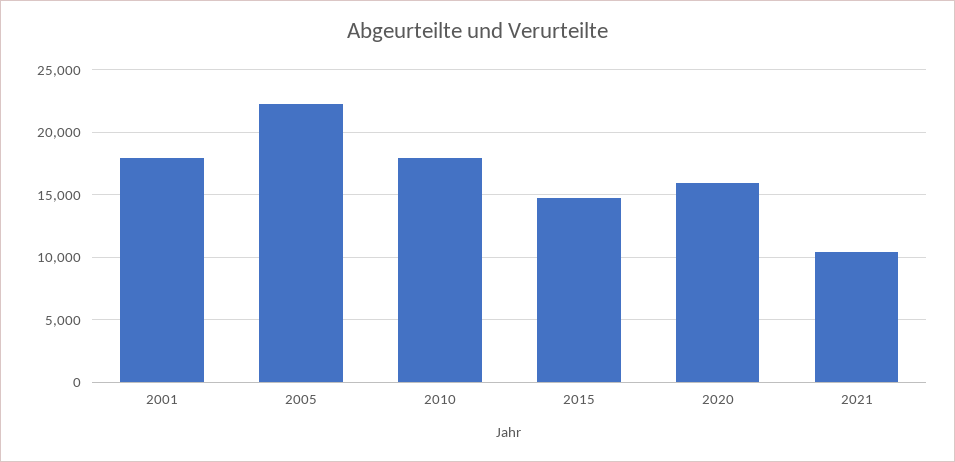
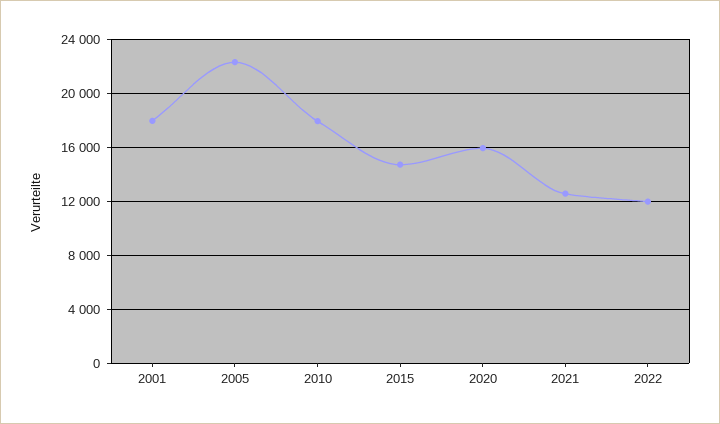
2021: 10500 -> 12500
2022: none -> 12000

